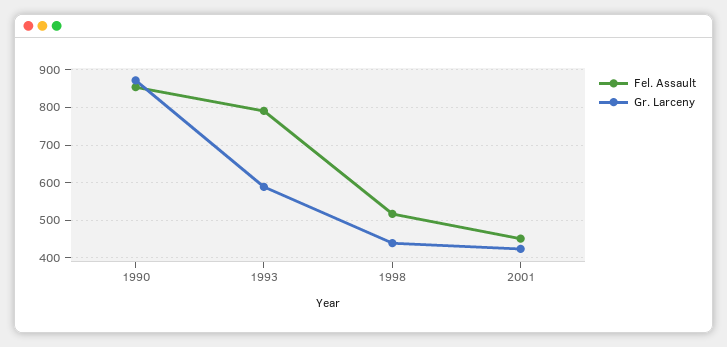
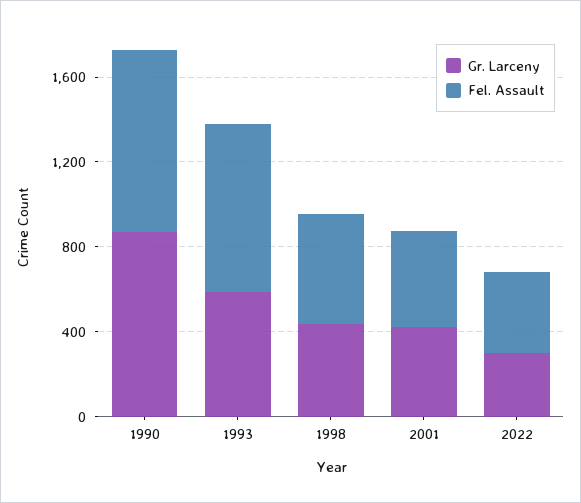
Gr. Larceny, 2022: none -> 300
Fel. Assault, 2022: none -> 400

